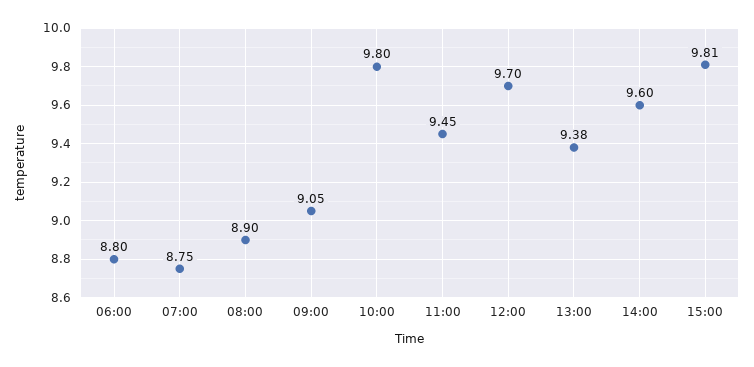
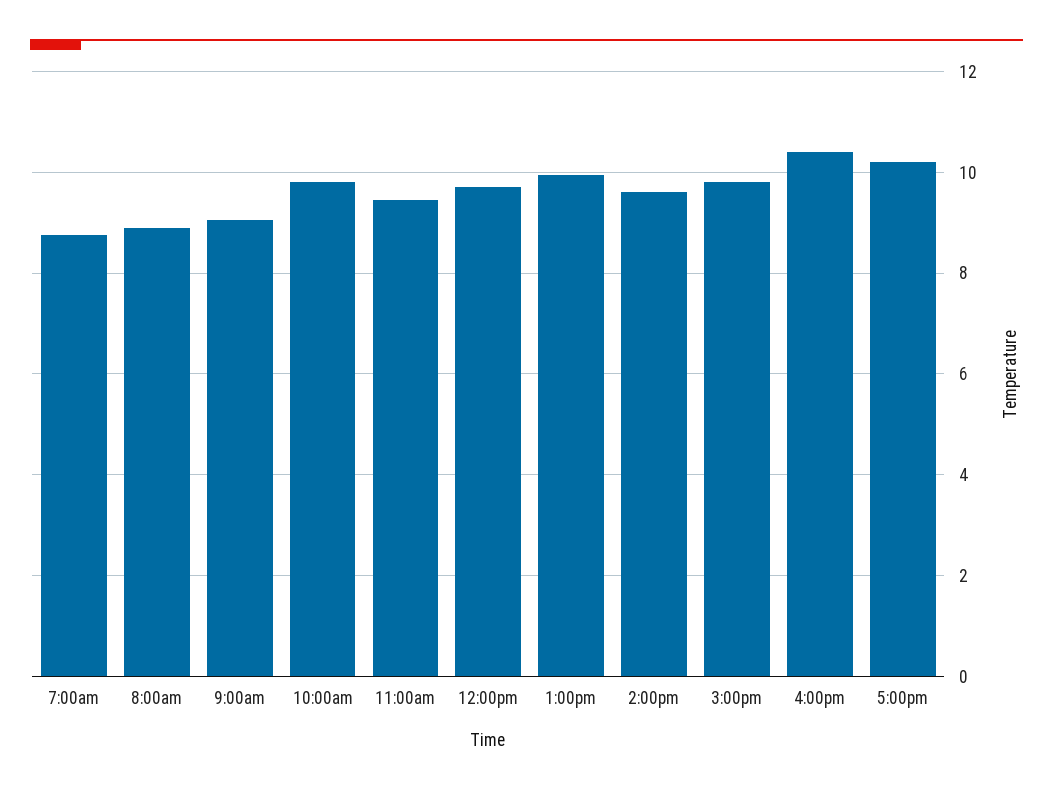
06:00: 8.8 -> none
13:00: 9.38 -> 10
4:00pm: none -> 10.4
5:00pm: none -> 10.2

